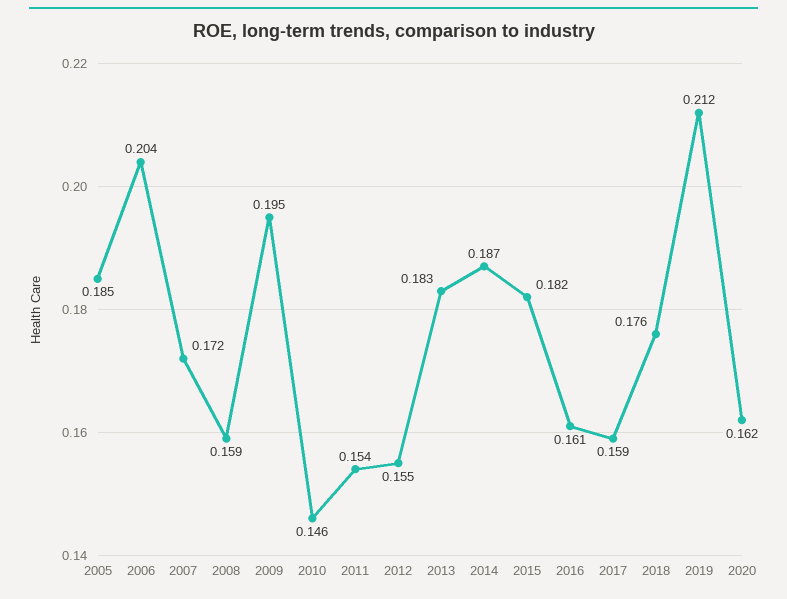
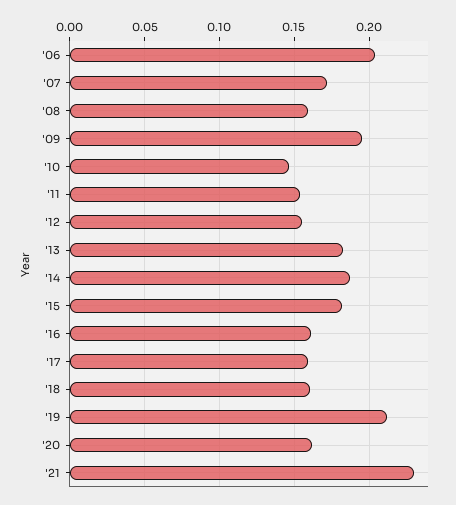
2005: 0.185 -> none
2018: 0.176 -> 0.16
'21: none -> 0.23

